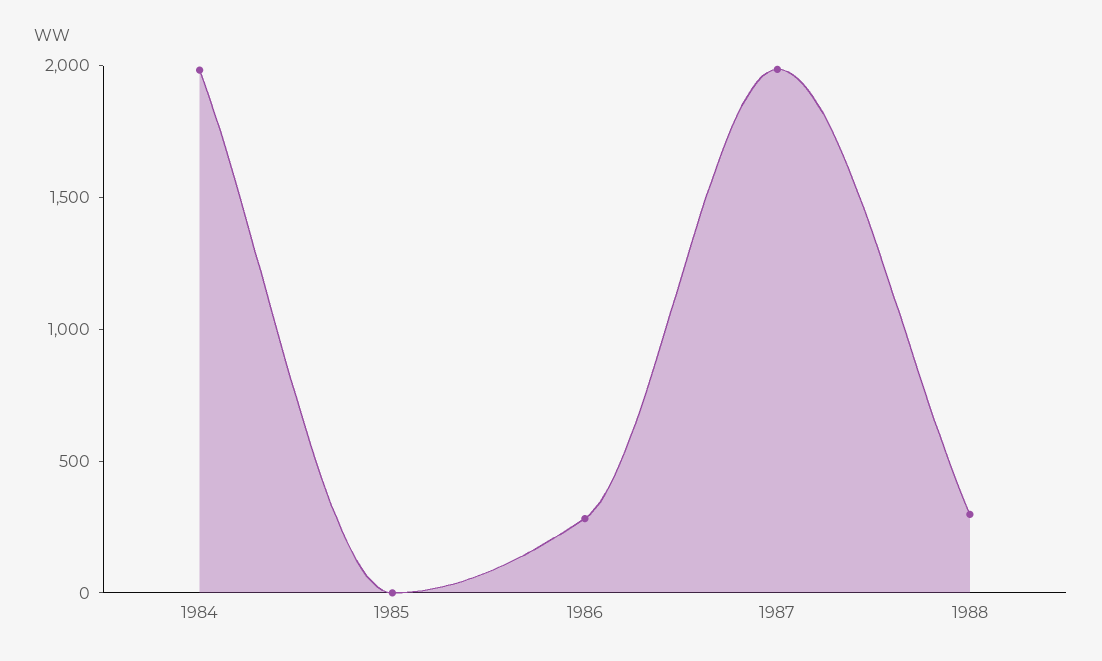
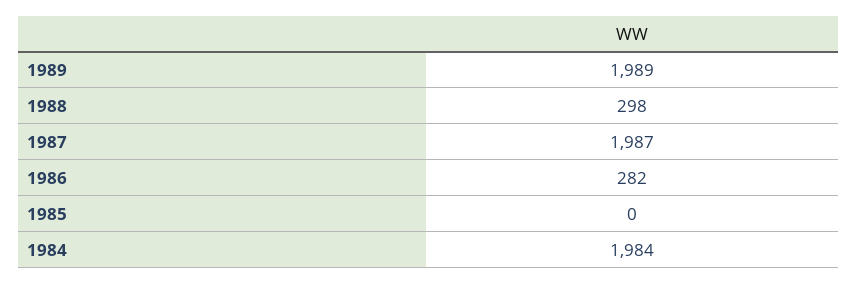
1989: none -> 1989

